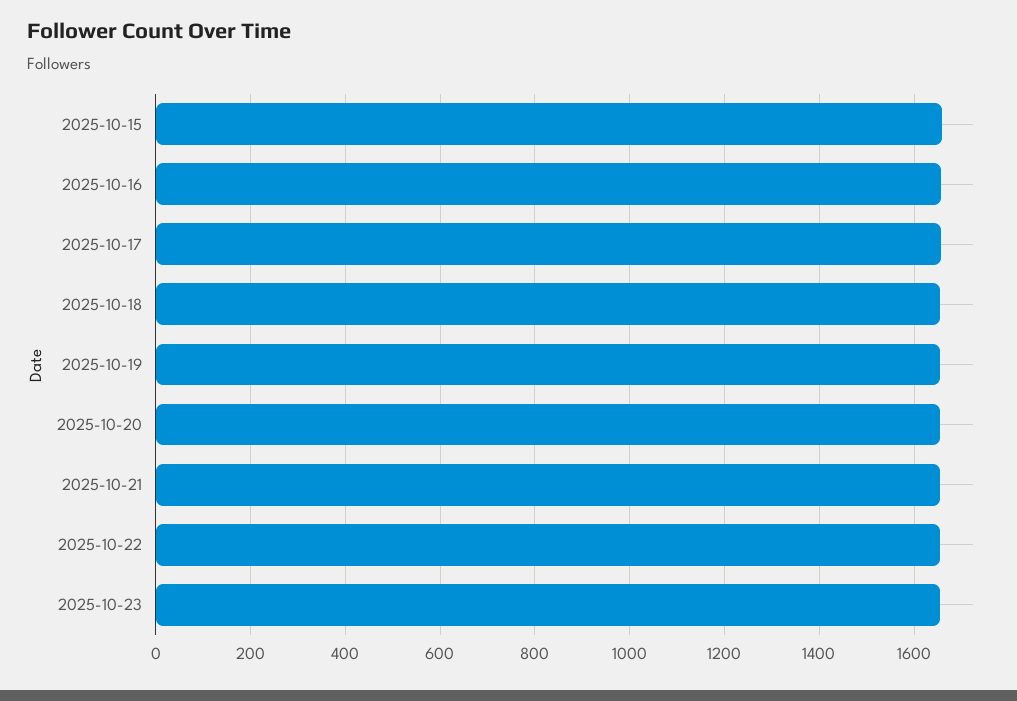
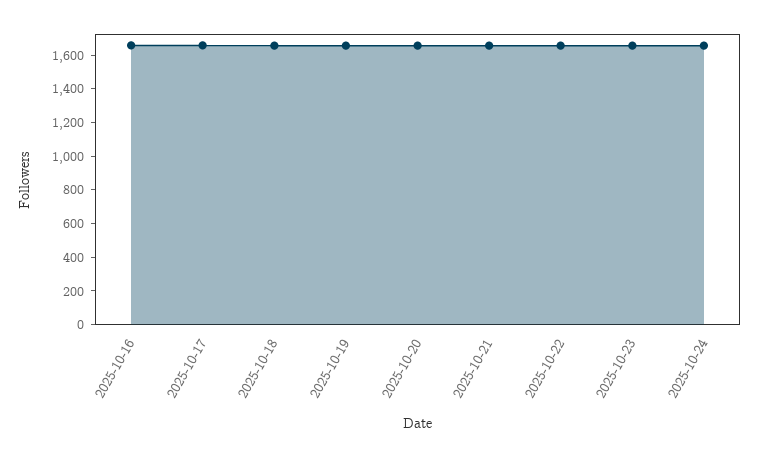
2025-10-15: 1660 -> none
2025-10-24: none -> 1650

